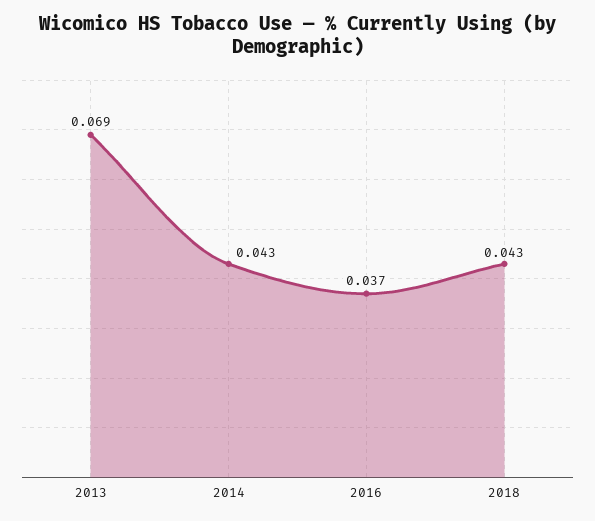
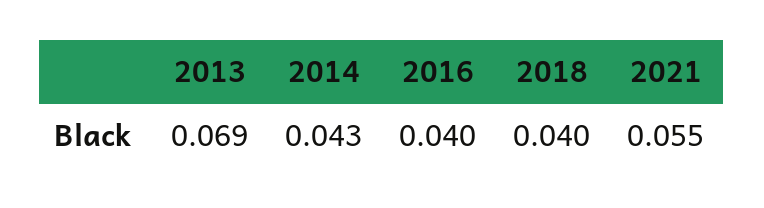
2016: 0.037 -> 0.04
2018: 0.043 -> 0.04
2021: none -> 0.055

